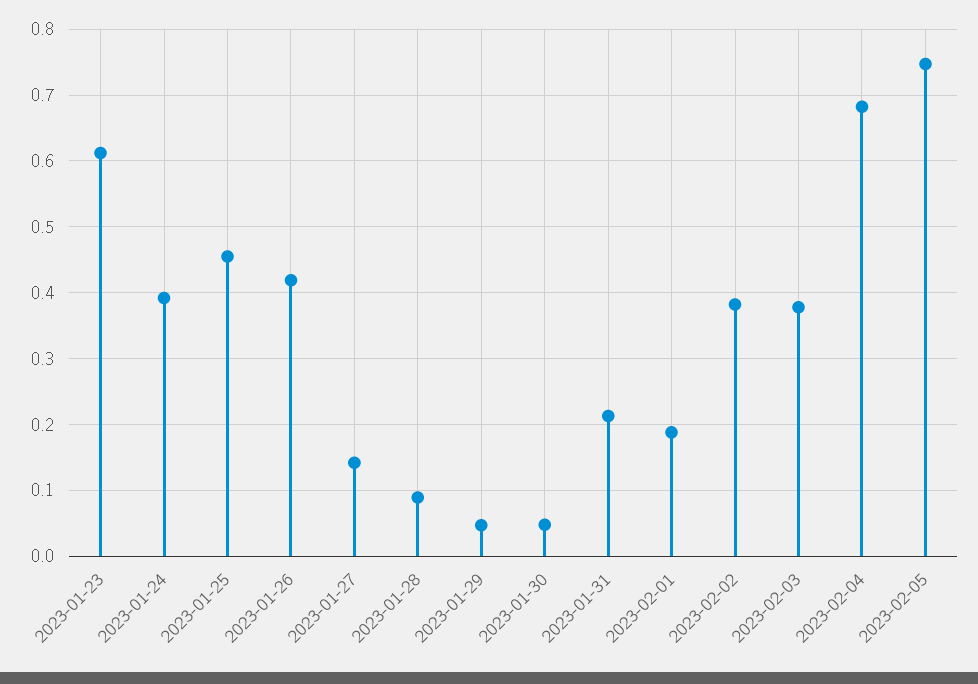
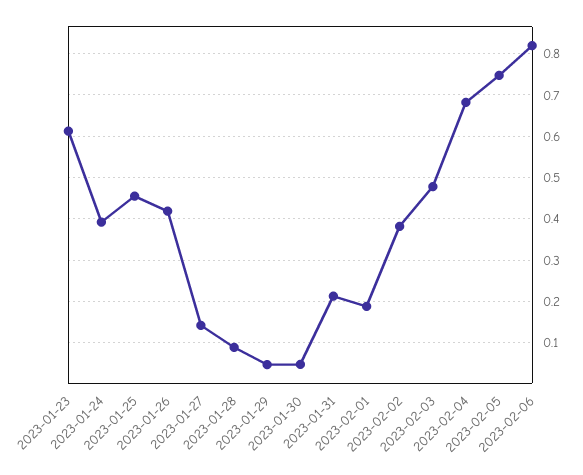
2023-02-03: 0.38 -> 0.48
2023-02-06: none -> 0.82

